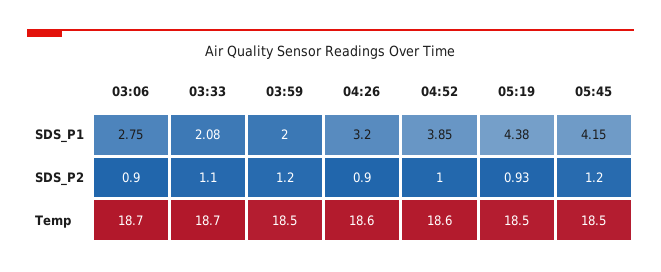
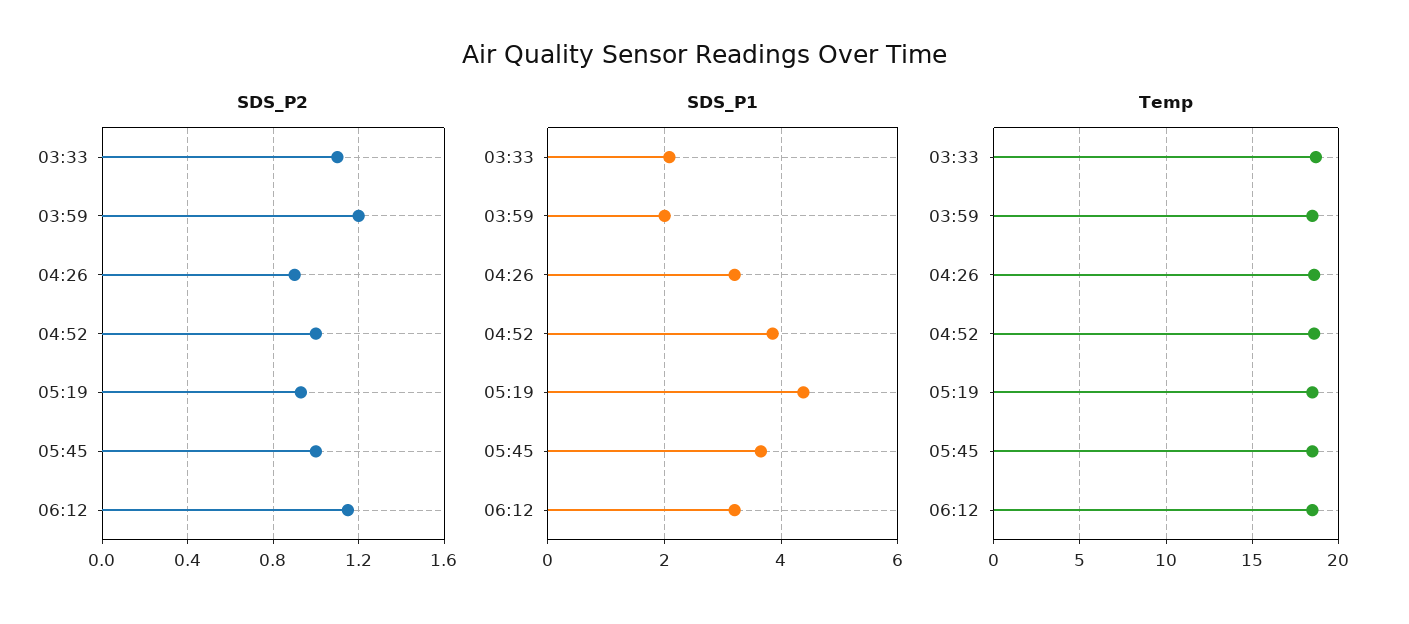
SDS_P1, 03:06: 2.75 -> none
SDS_P1, 05:45: 4.15 -> 3.6
SDS_P2, 03:06: 0.9 -> none
SDS_P2, 05:45: 1.2 -> 1
Temp, 03:06: 18.7 -> none
SDS_P2, 06:12: none -> 1.15
SDS_P1, 06:12: none -> 3.2
Temp, 06:12: none -> 18.5

